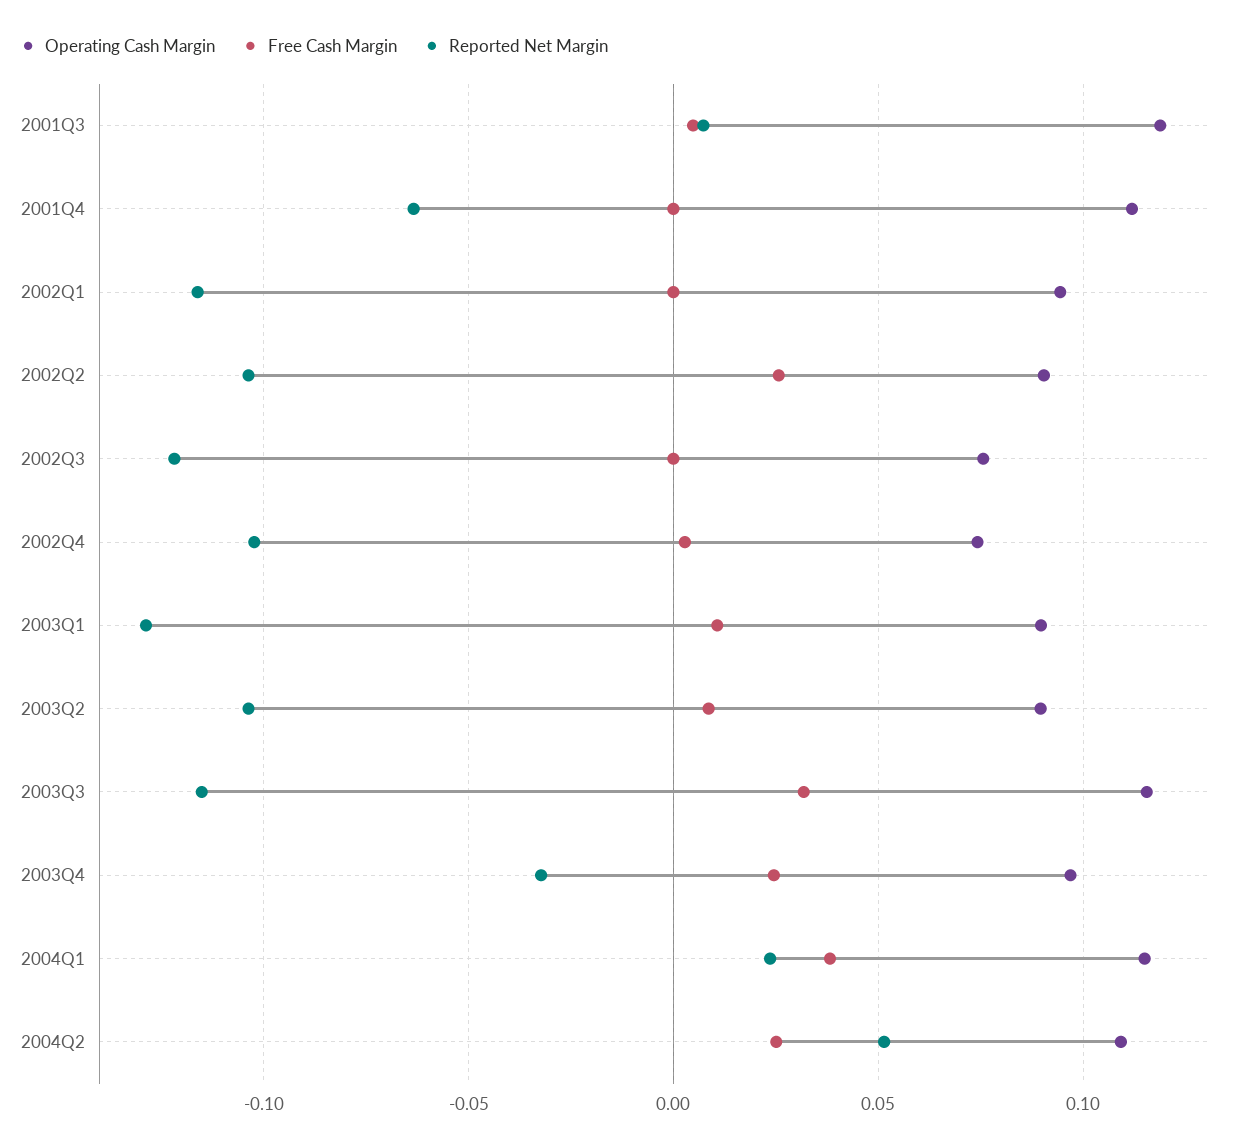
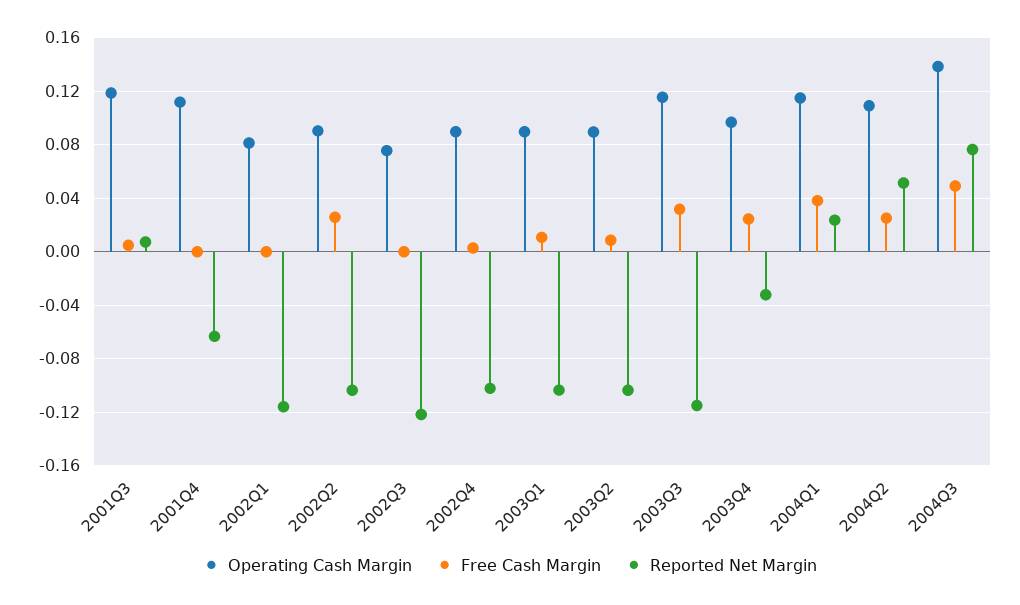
Operating Cash Margin, 2002Q1: 0.095 -> 0.08
Operating Cash Margin, 2002Q4: 0.075 -> 0.09
Reported Net Margin, 2003Q1: -0.13 -> -0.105
Operating Cash Margin, 2004Q3: none -> 0.14
Free Cash Margin, 2004Q3: none -> 0.05
Reported Net Margin, 2004Q3: none -> 0.075

